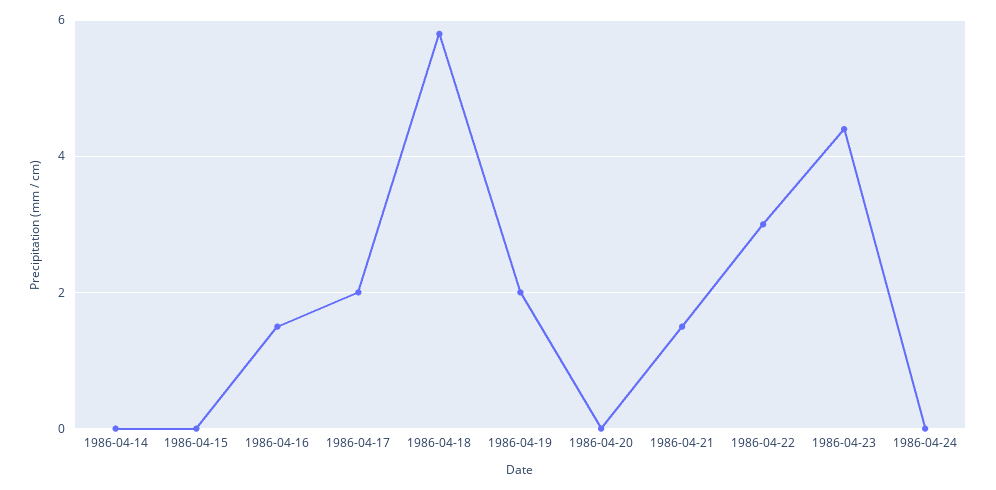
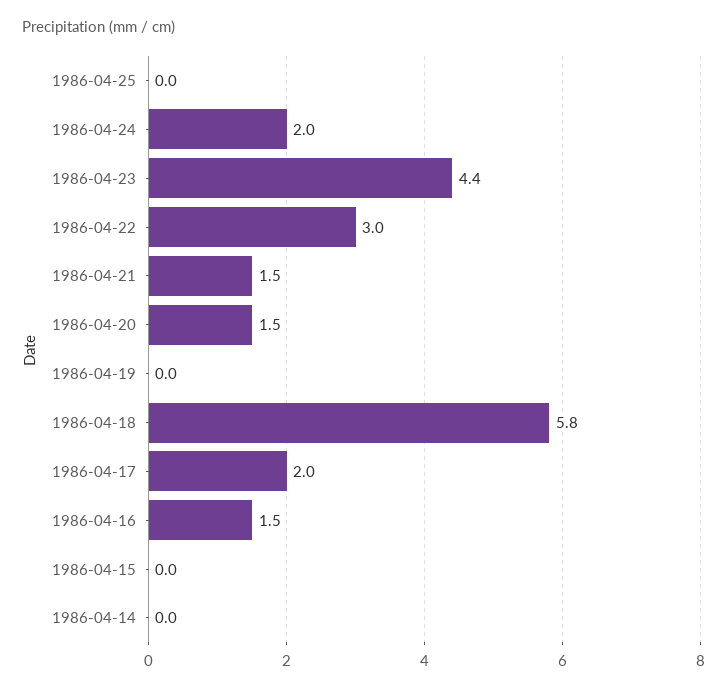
1986-04-19: 2 -> 0
1986-04-20: 0 -> 1.5
1986-04-24: 0 -> 2
1986-04-25: none -> 0

